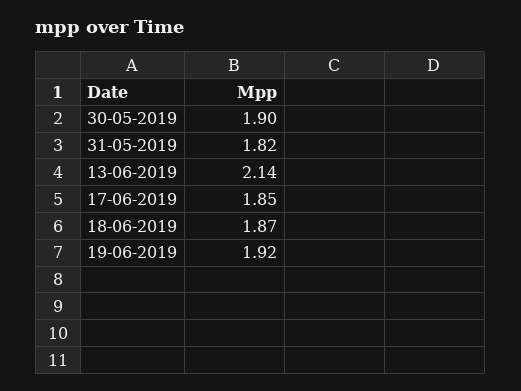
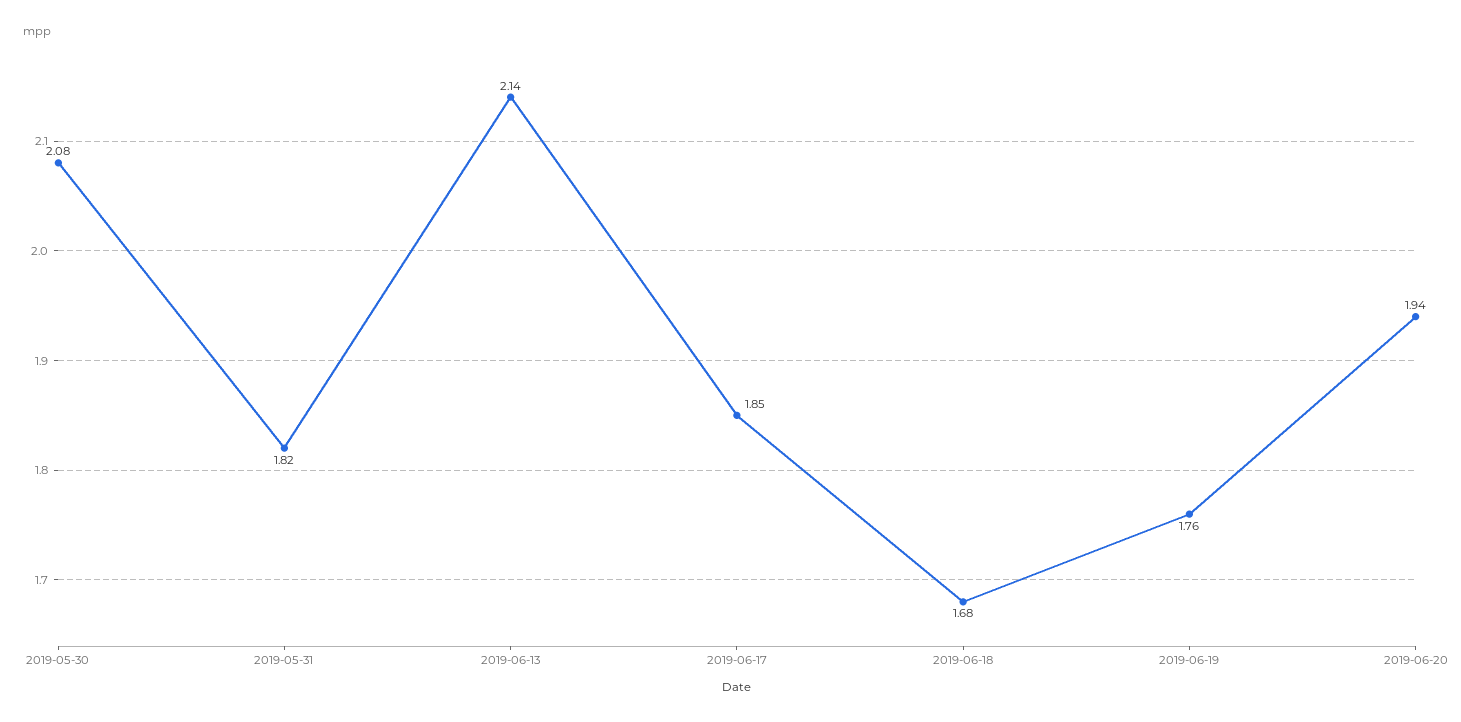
30-05-2019: 1.9 -> 2.08
18-06-2019: 1.87 -> 1.68
19-06-2019: 1.92 -> 1.76
2019-06-20: none -> 1.94

